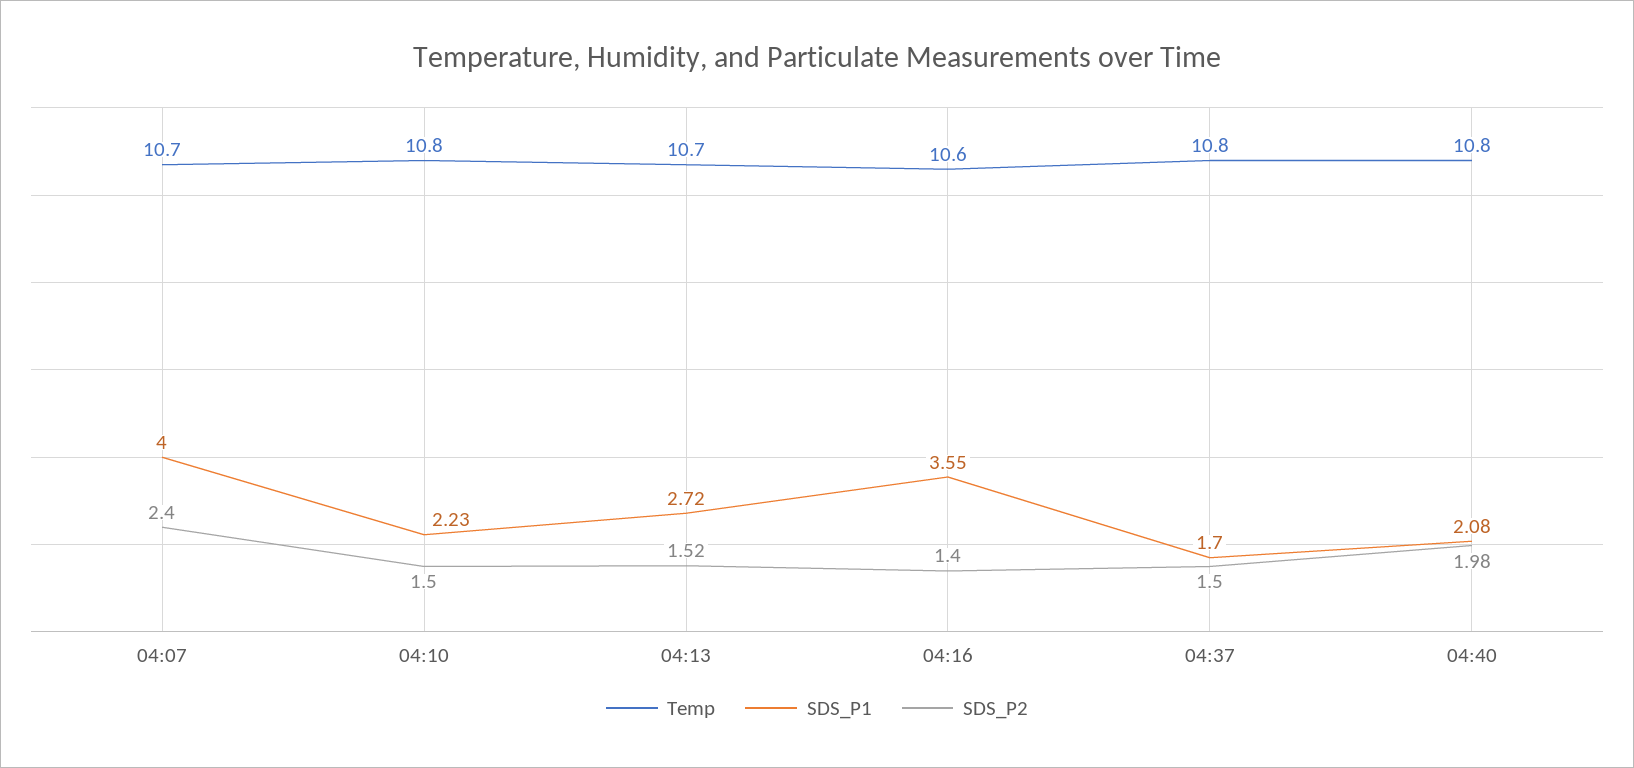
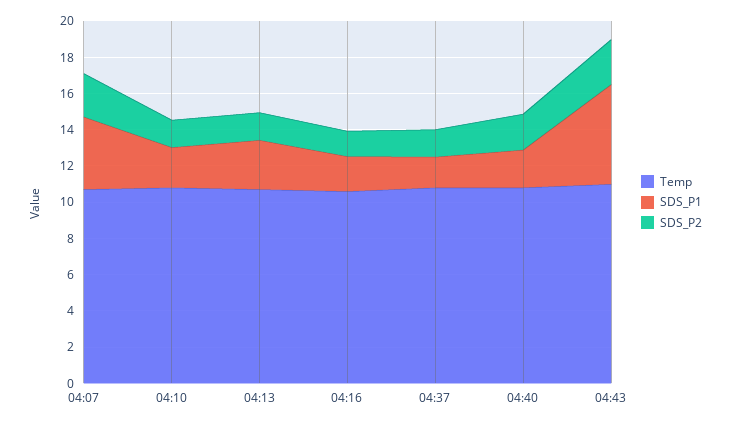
SDS_P1, 04:16: 3.55 -> 2
Temp, 04:43: none -> 11
SDS_P1, 04:43: none -> 5.5
SDS_P2, 04:43: none -> 2.5

